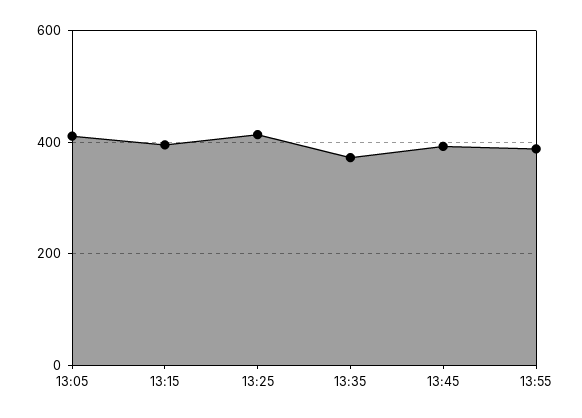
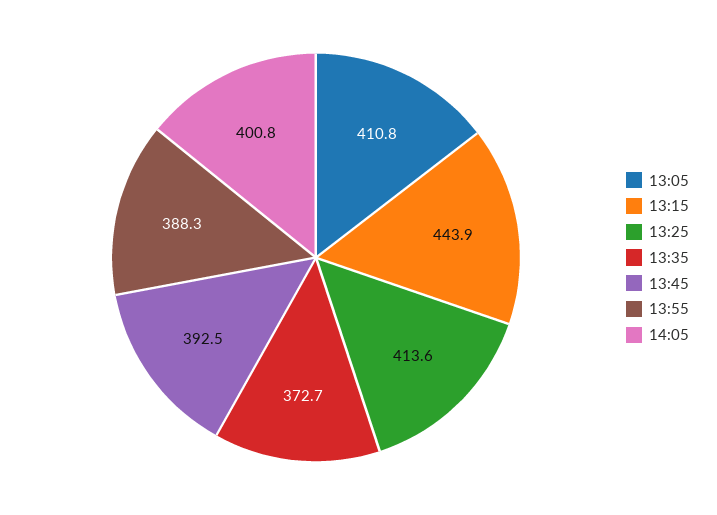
13:15: 400 -> 443.9
14:05: none -> 400.8

